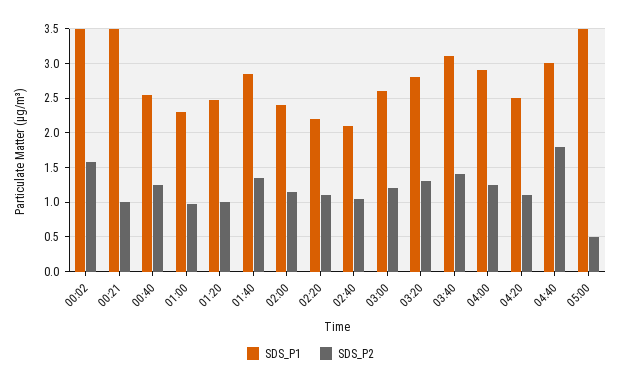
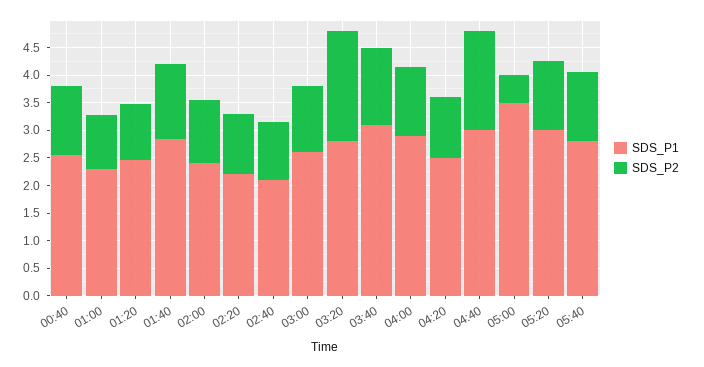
SDS_P1, 00:02: 3.5 -> none
SDS_P2, 00:02: 1.6 -> none
SDS_P1, 00:21: 3.5 -> none
SDS_P2, 00:21: 1 -> none
SDS_P2, 03:20: 1.3 -> 2
SDS_P1, 05:20: none -> 3
SDS_P2, 05:20: none -> 1.25
SDS_P1, 05:40: none -> 2.75
SDS_P2, 05:40: none -> 1.25

